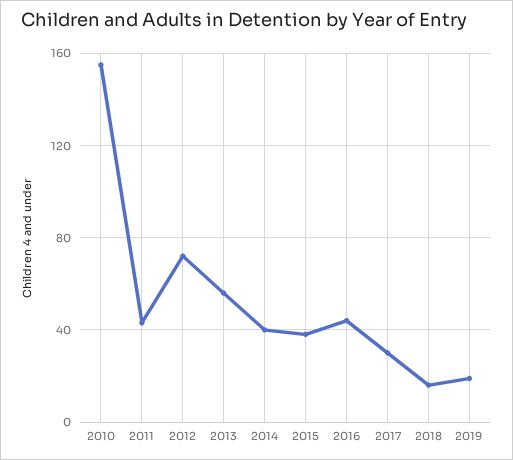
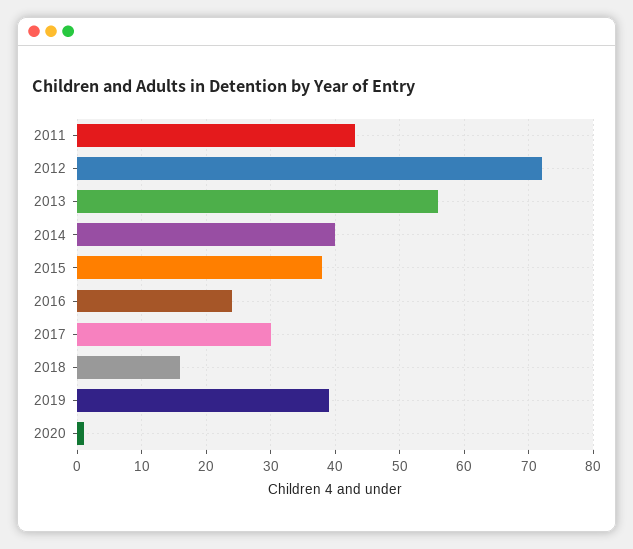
2010: 155 -> none
2016: 45 -> 24
2019: 20 -> 39
2020: none -> 1

